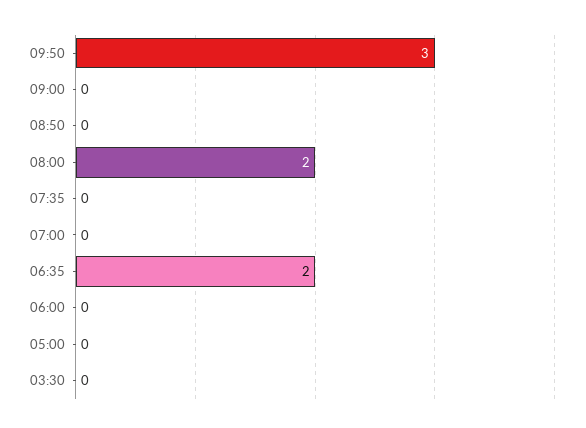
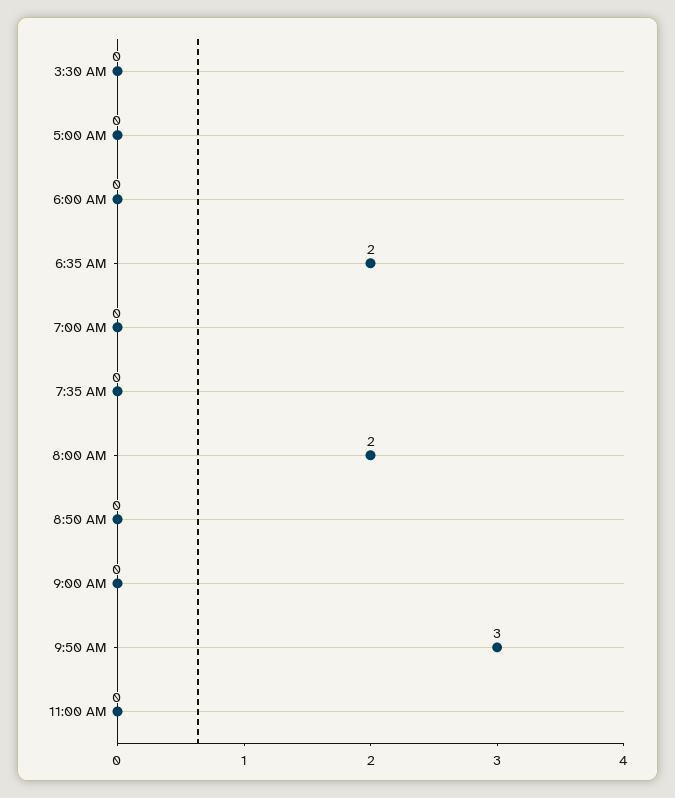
11:00 AM: none -> 0

